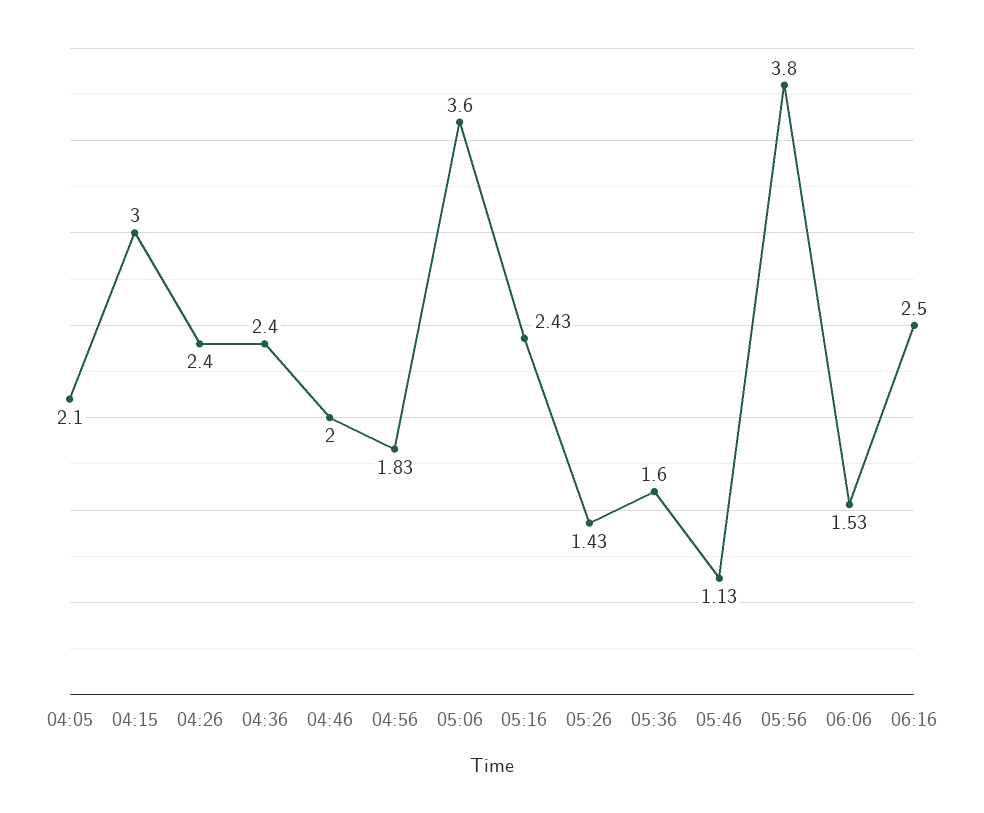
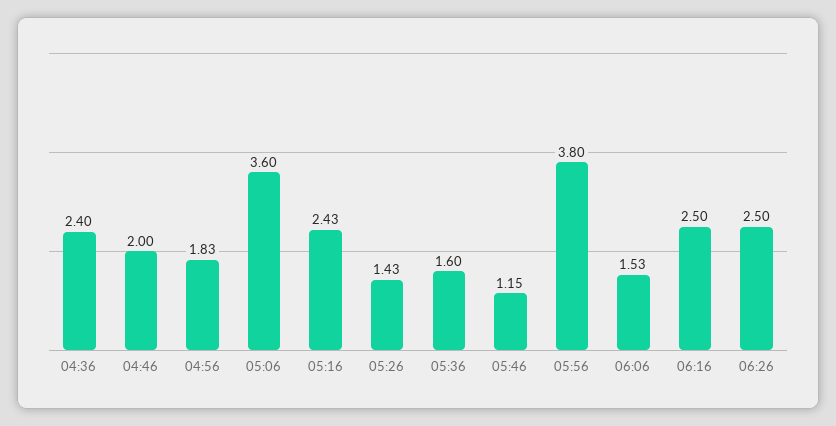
04:05: 2.1 -> none
04:15: 3 -> none
04:26: 2.4 -> none
05:46: 1.13 -> 1.15
06:26: none -> 2.5

